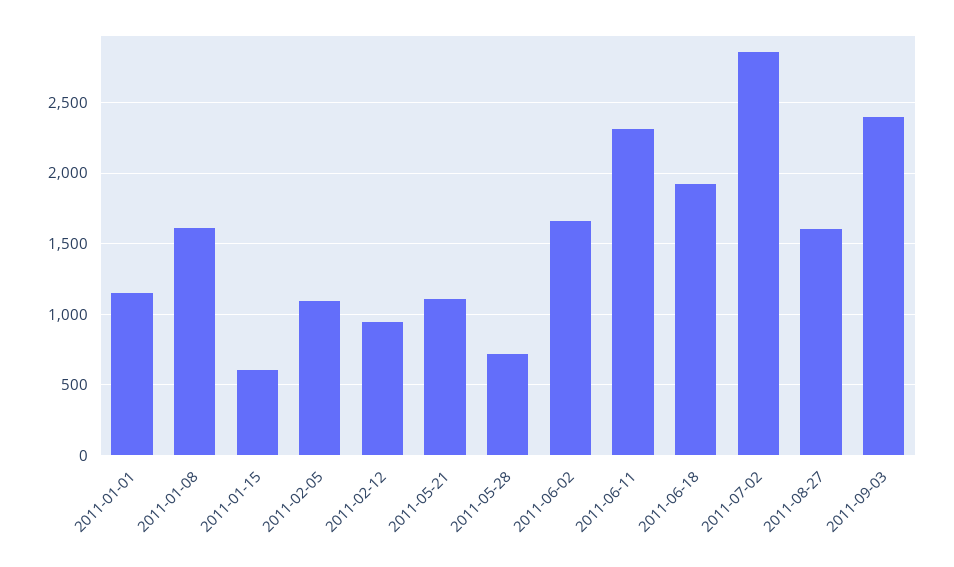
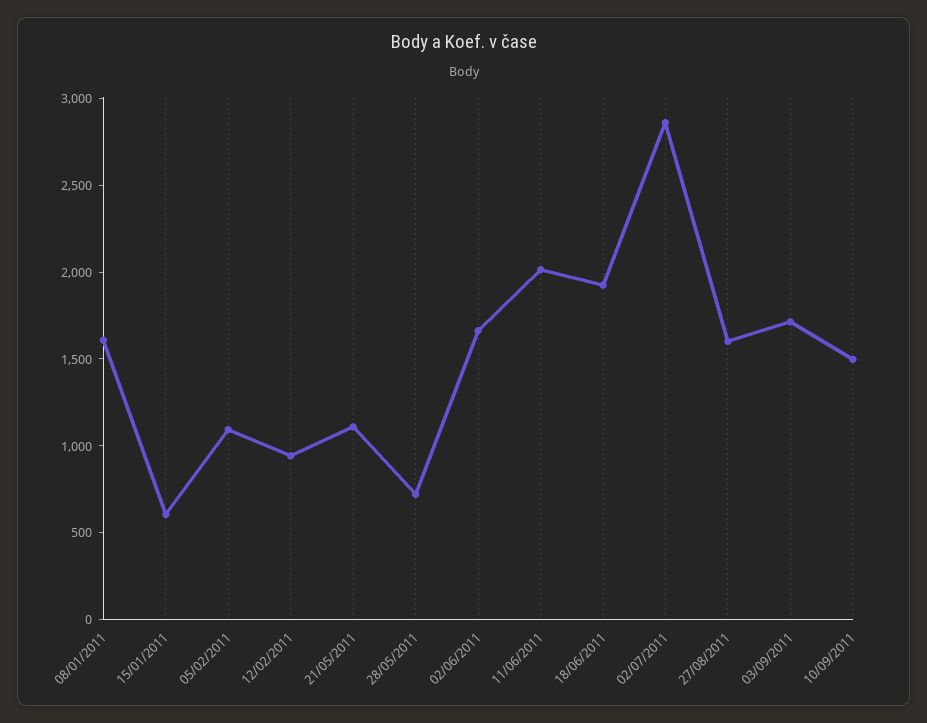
2011-01-01: 1150 -> none
2011-06-11: 2300 -> 2000
2011-09-03: 2400 -> 1700
10/09/2011: none -> 1500

